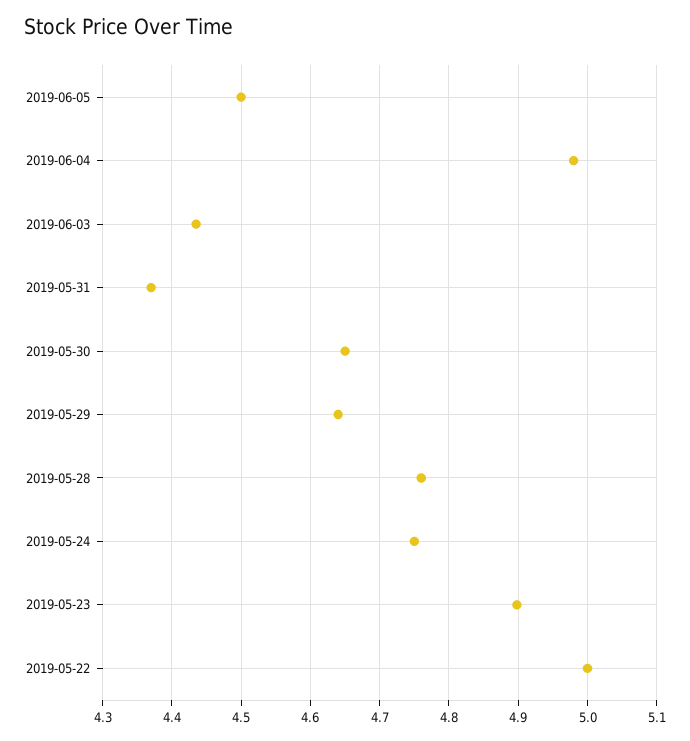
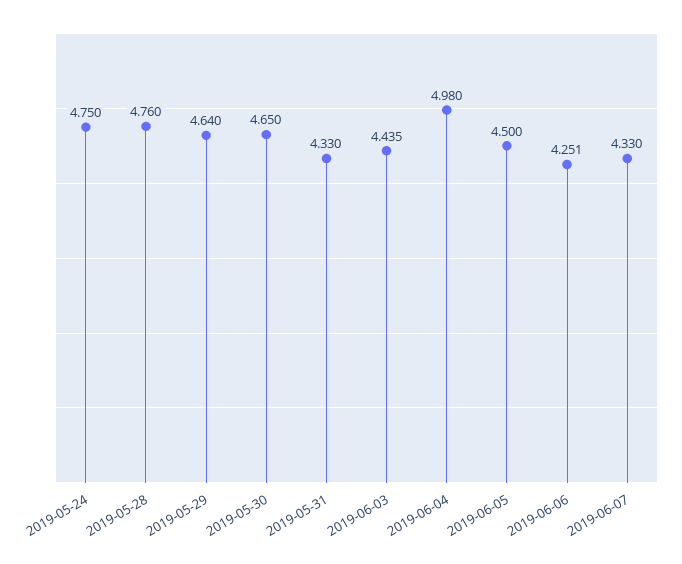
2019-05-31: 4.37 -> 4.33
2019-05-23: 4.9 -> none
2019-05-22: 5 -> none
2019-06-06: none -> 4.251
2019-06-07: none -> 4.33

